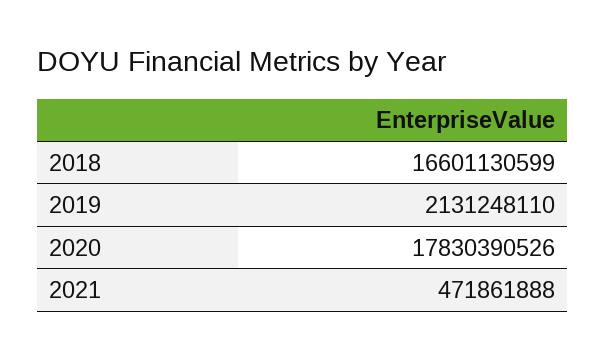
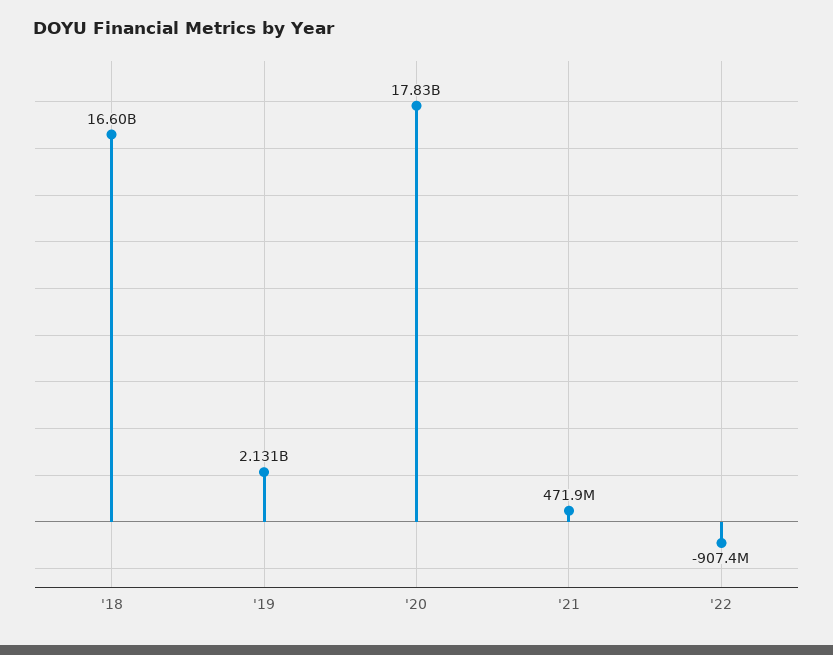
'22: none -> -907400000

